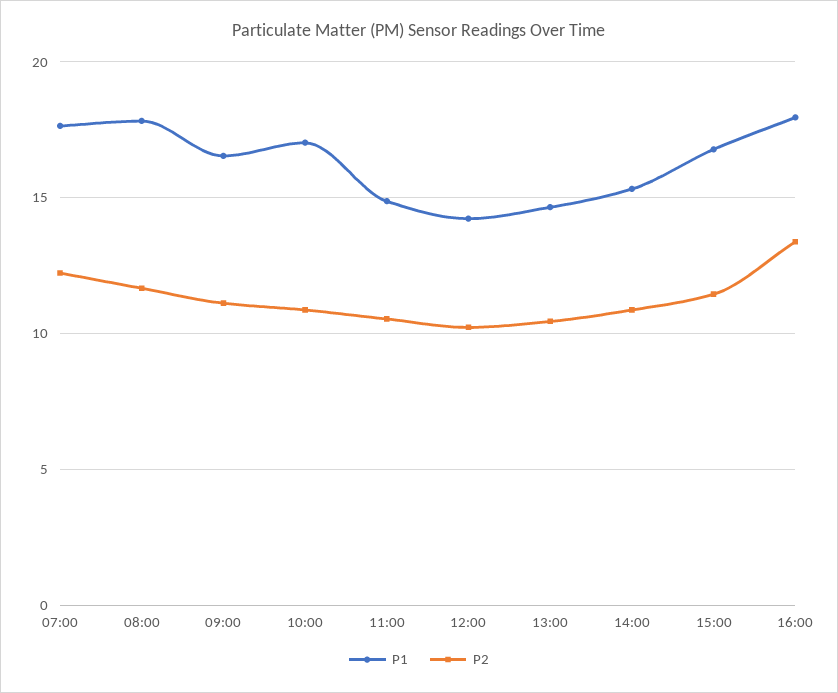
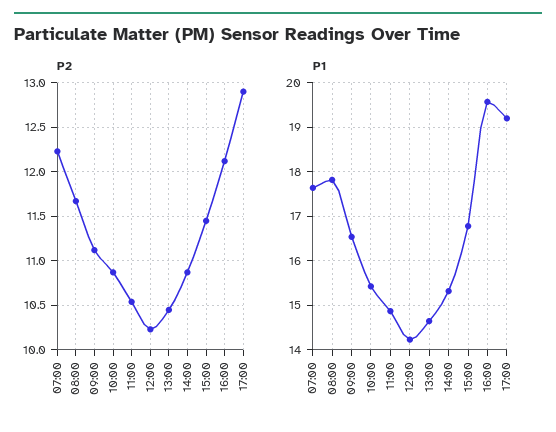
P1, 10:00: 17 -> 15.4
P1, 16:00: 18 -> 19.6
P2, 16:00: 13.5 -> 12.1
P2, 17:00: none -> 12.9
P1, 17:00: none -> 19.2

